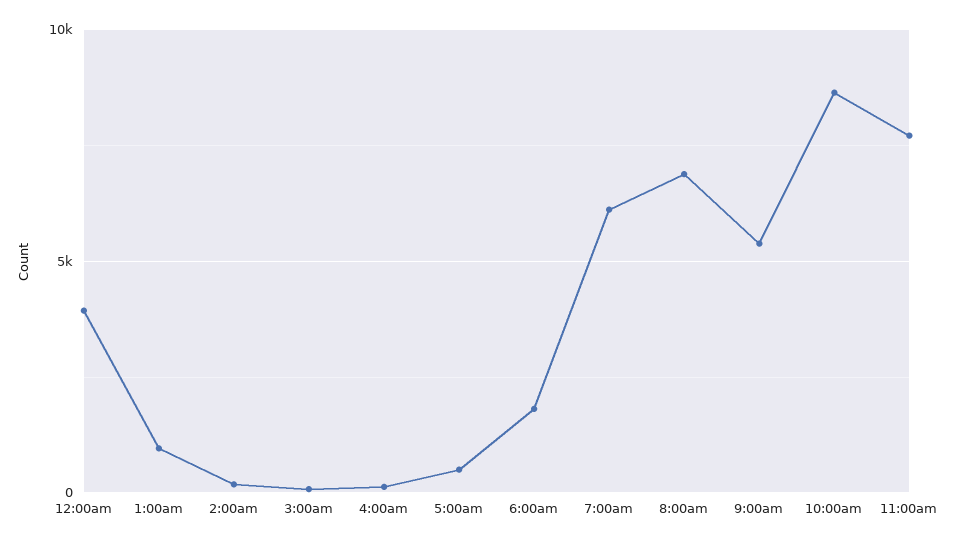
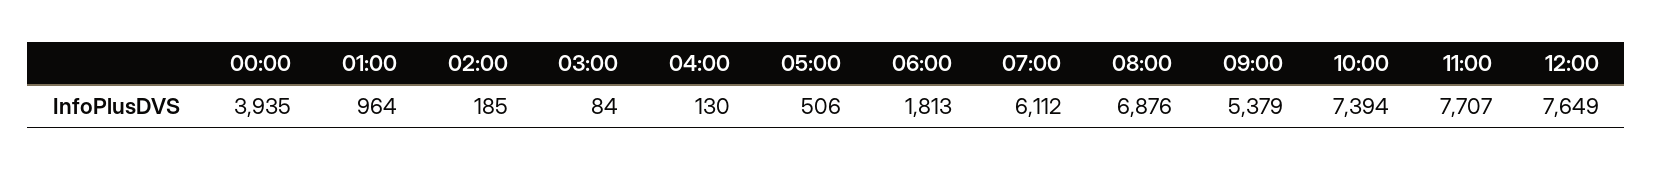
10:00am: 8500 -> 7394
12:00: none -> 7649

